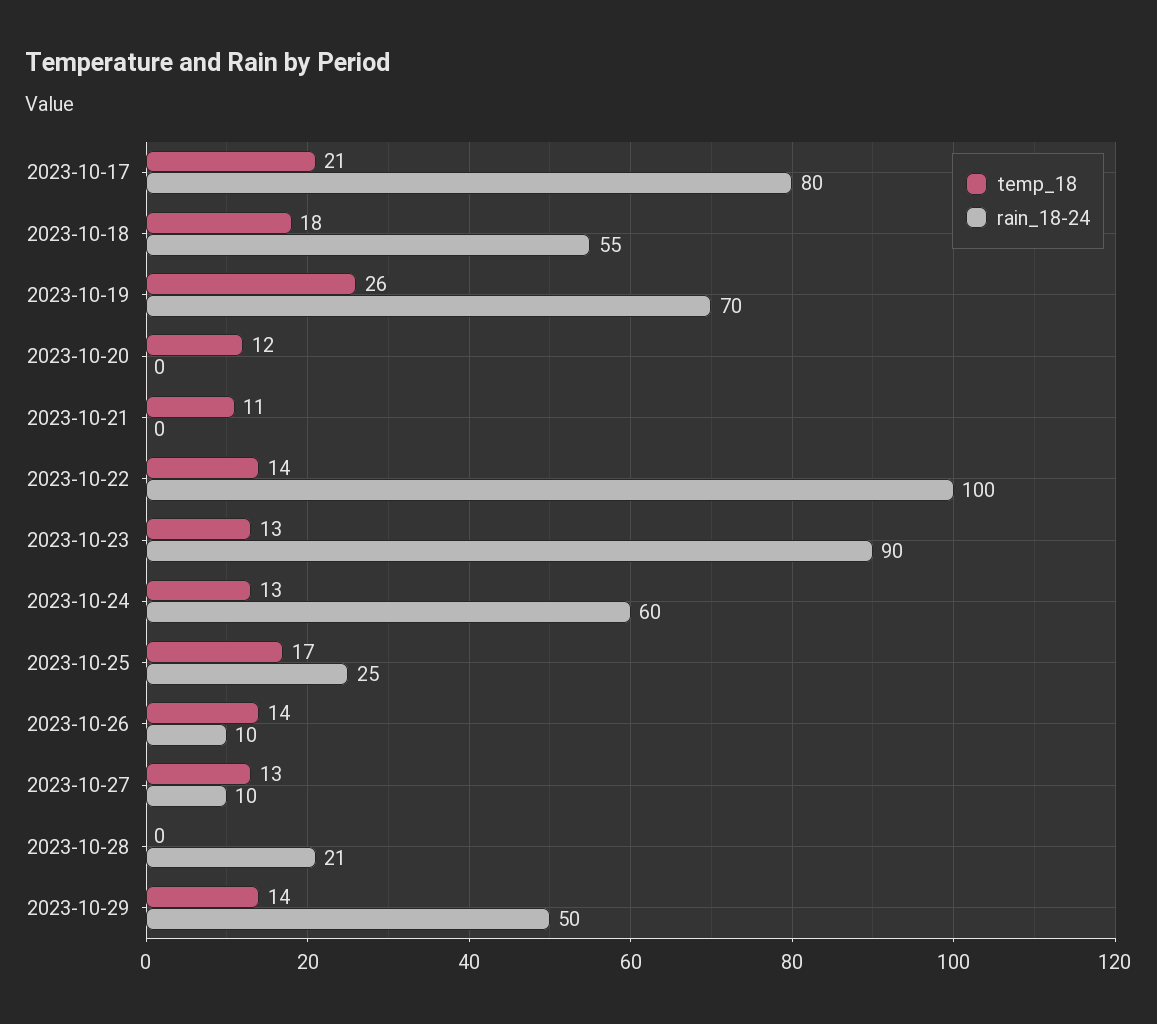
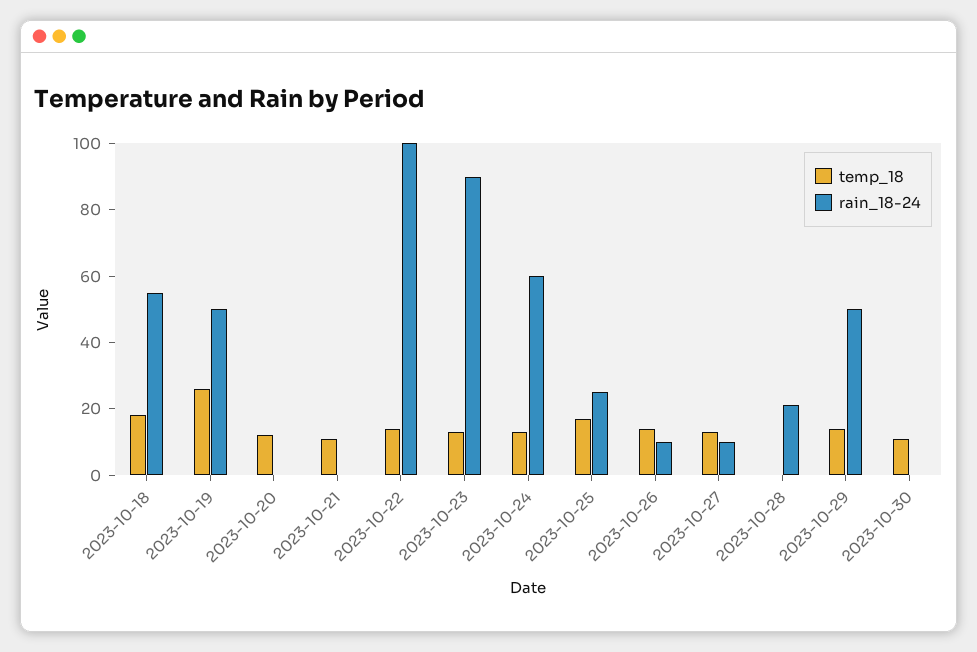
temp_18, 2023-10-17: 21 -> none
rain_18-24, 2023-10-17: 80 -> none
rain_18-24, 2023-10-19: 70 -> 50
temp_18, 2023-10-30: none -> 10
rain_18-24, 2023-10-30: none -> 0

